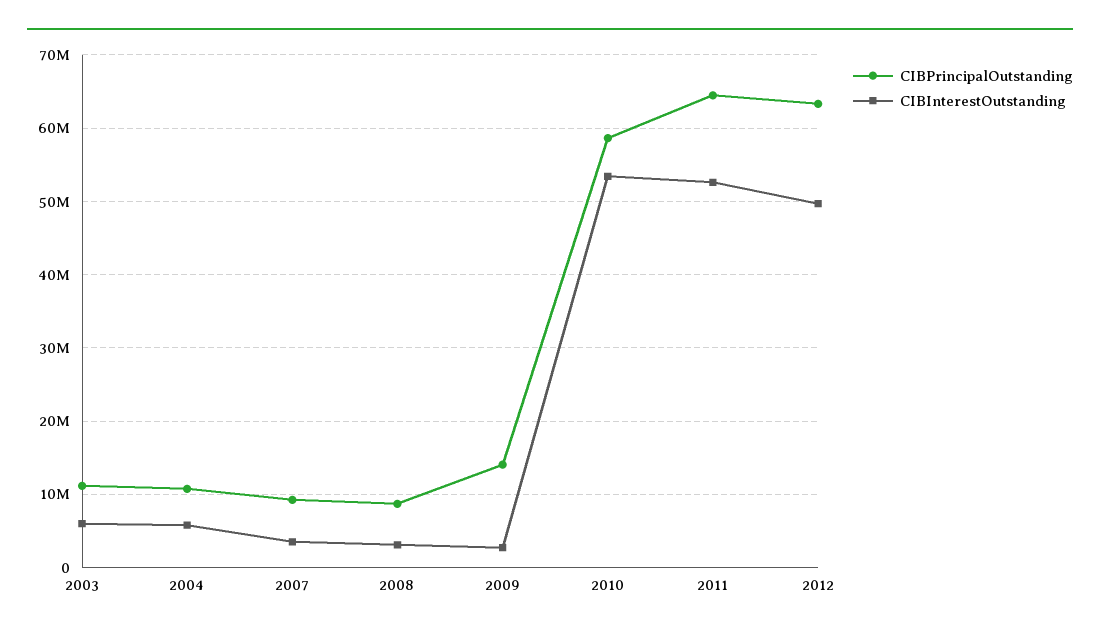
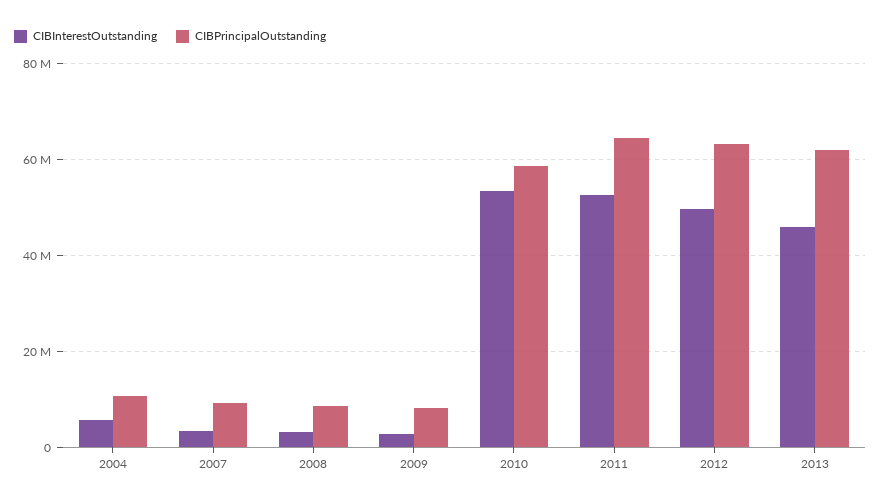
CIBPrincipalOutstanding, 2003: 11000000 -> none
CIBInterestOutstanding, 2003: 6000000 -> none
CIBPrincipalOutstanding, 2009: 14000000 -> 8000000
CIBInterestOutstanding, 2013: none -> 46000000
CIBPrincipalOutstanding, 2013: none -> 62000000

